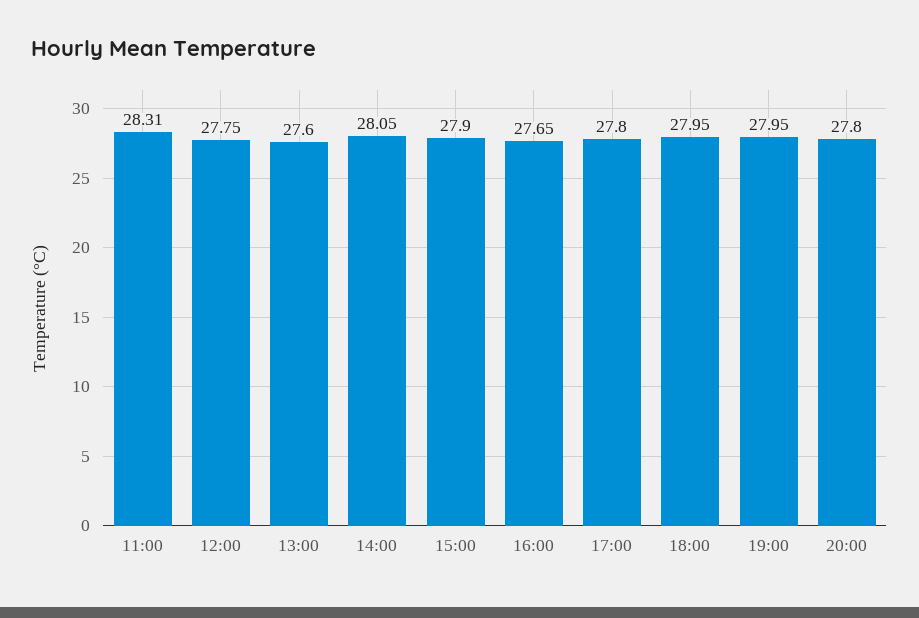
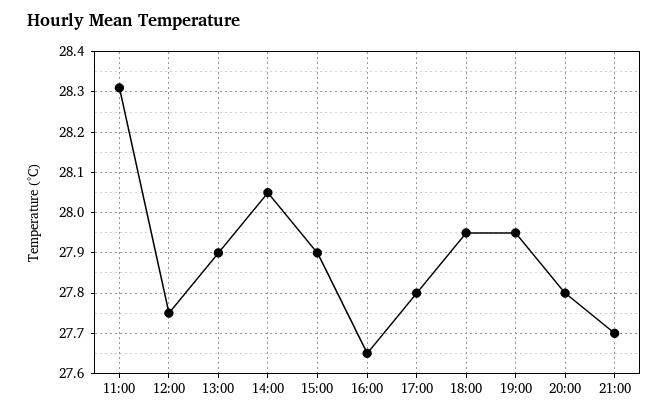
13:00: 27.6 -> 27.9
21:00: none -> 27.7

